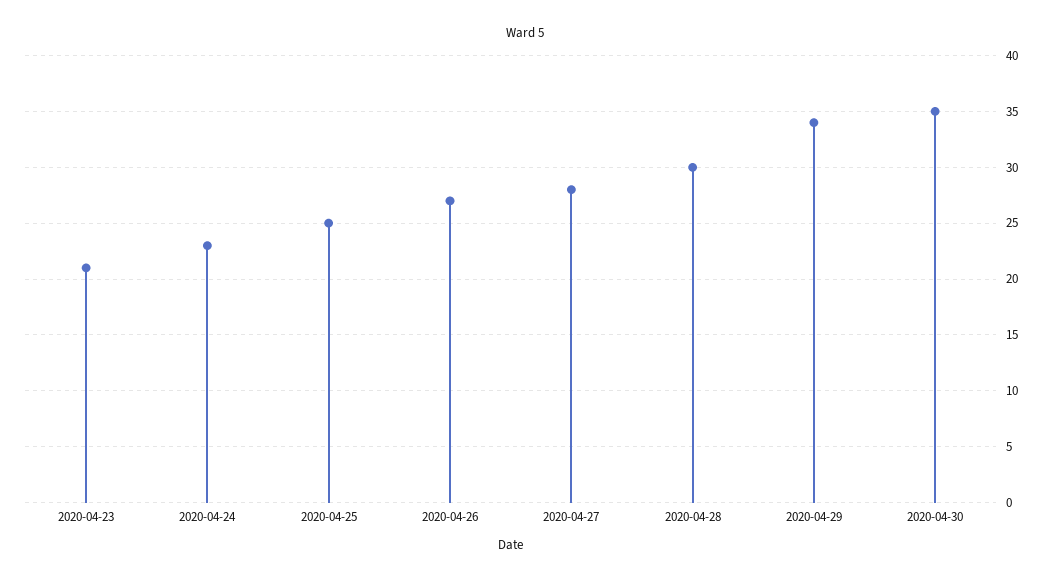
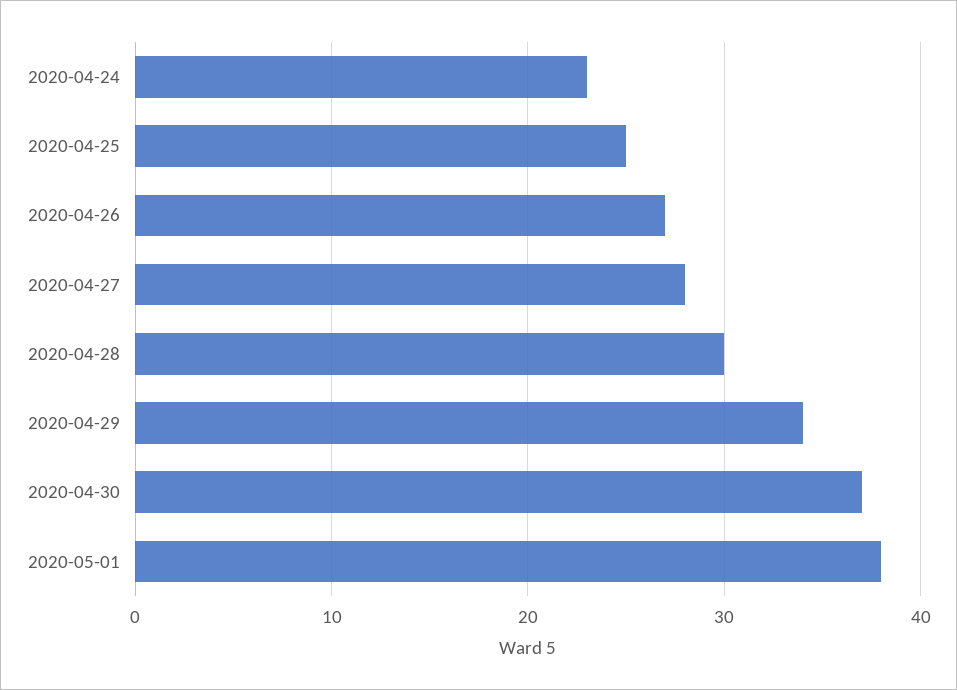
2020-04-23: 21 -> none
2020-04-30: 35 -> 37
2020-05-01: none -> 38

